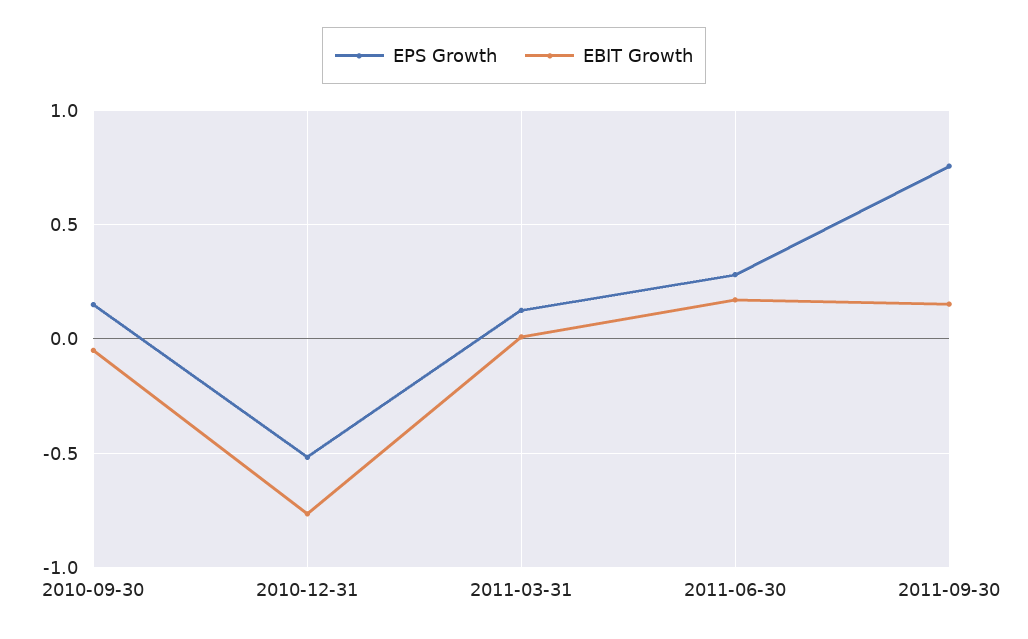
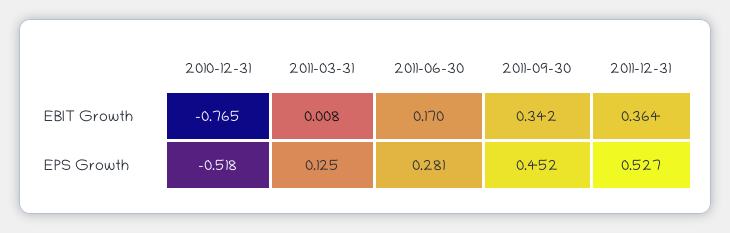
EPS Growth, 2010-09-30: 0.15 -> none
EBIT Growth, 2010-09-30: -0.05 -> none
EPS Growth, 2011-09-30: 0.75 -> 0.452
EBIT Growth, 2011-09-30: 0.15 -> 0.342
EBIT Growth, 2011-12-31: none -> 0.364
EPS Growth, 2011-12-31: none -> 0.527

